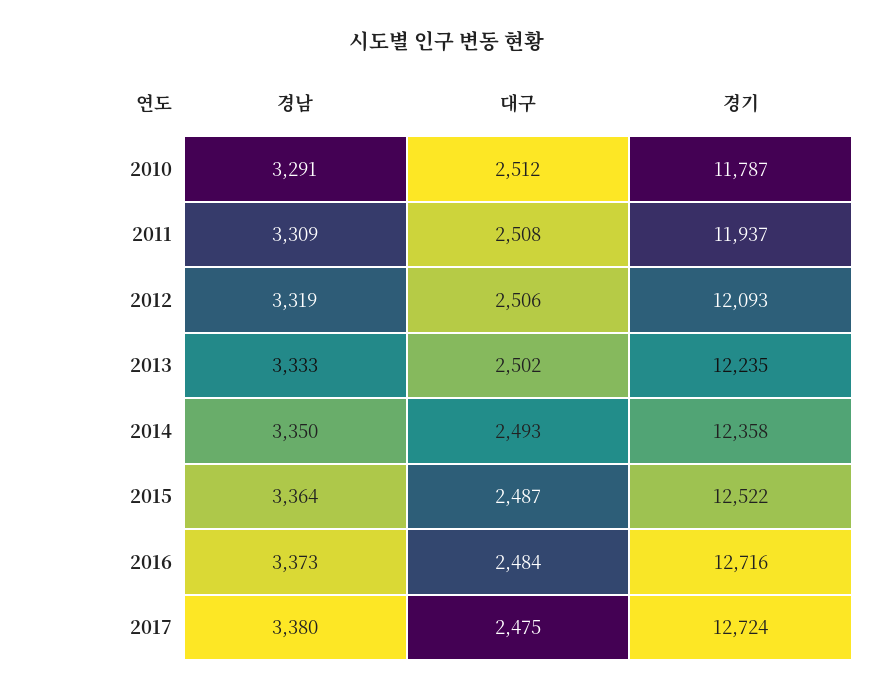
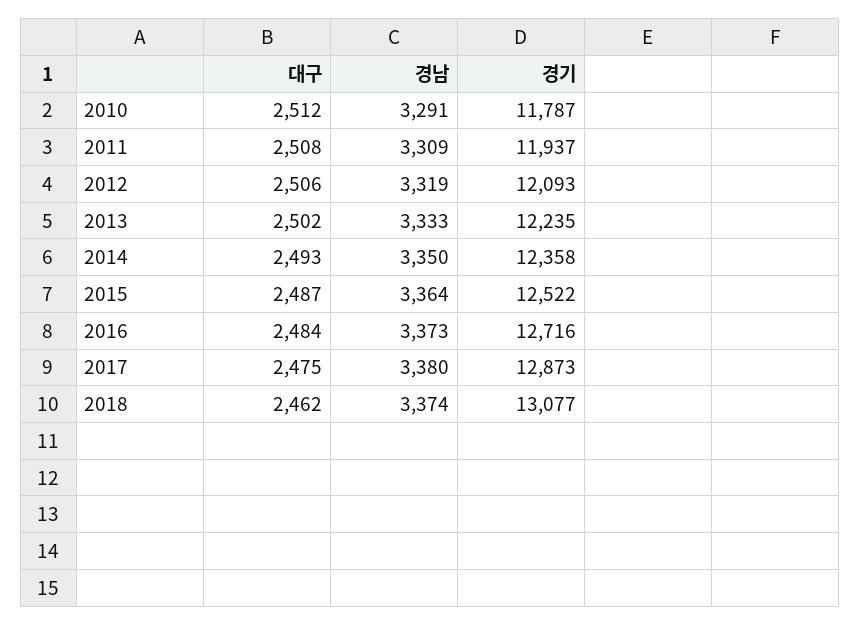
경기, 2017: 12724 -> 12873
대구, 2018: none -> 2462
경남, 2018: none -> 3374
경기, 2018: none -> 13077

